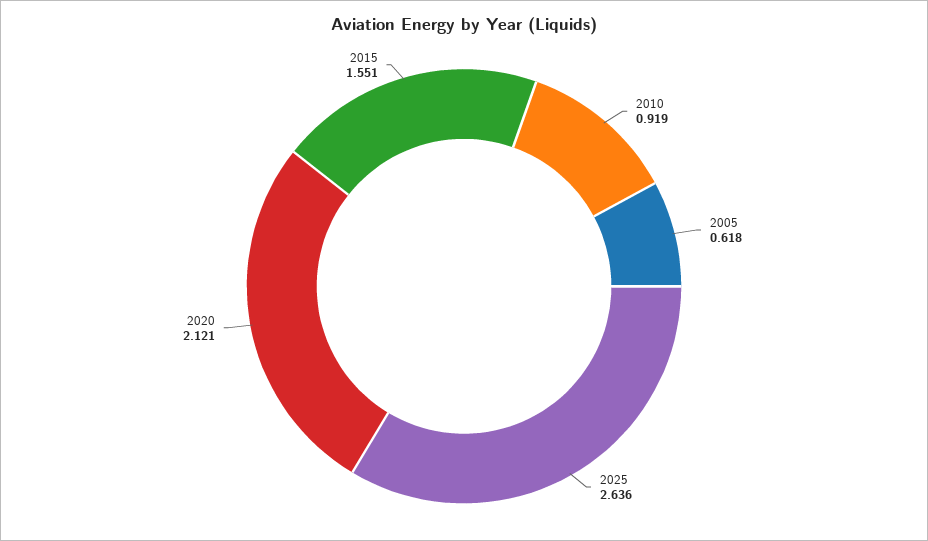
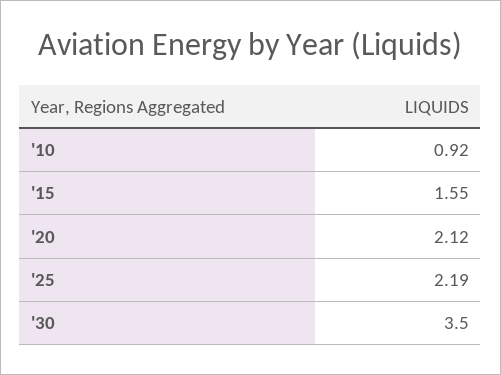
2005: 0.618 -> none
2025: 2.636 -> 2.19
'30: none -> 3.5

